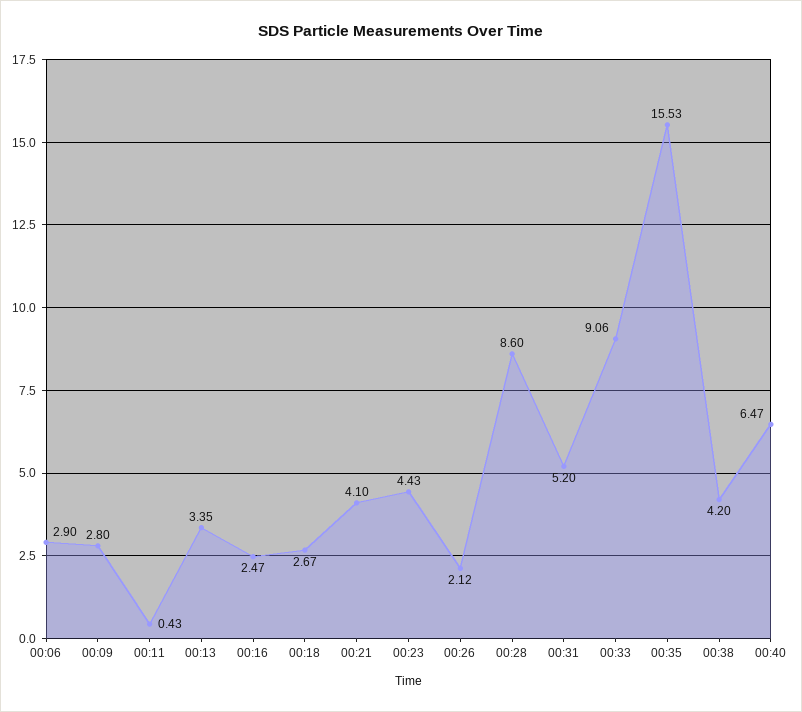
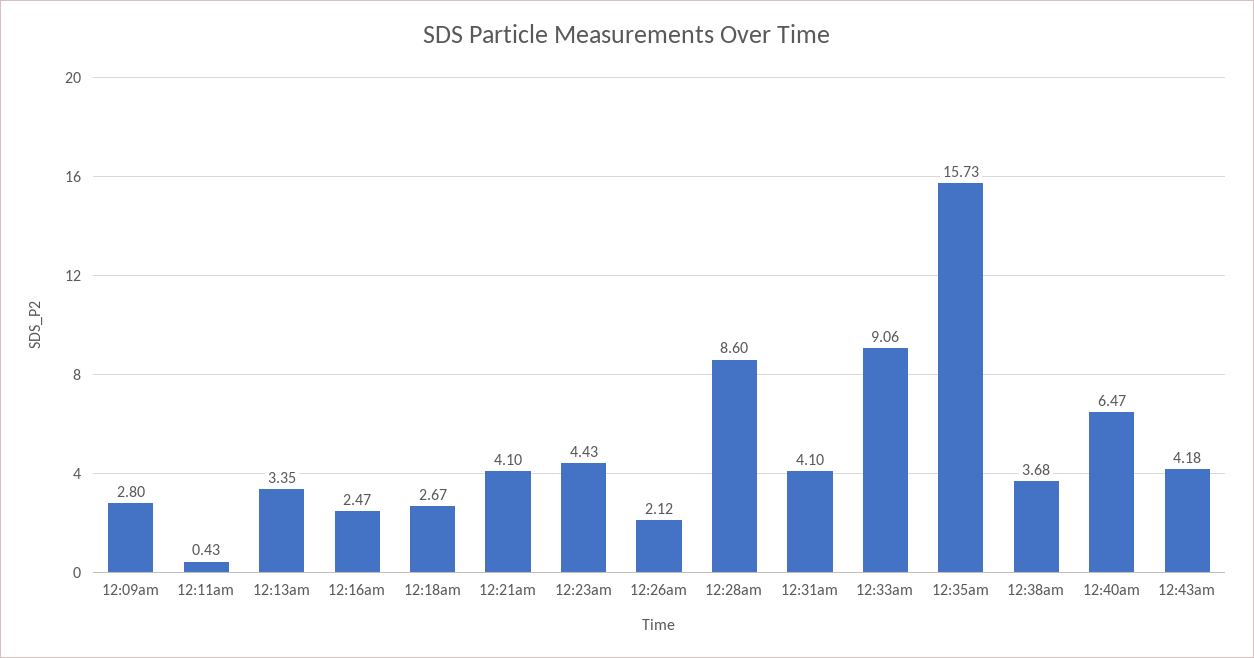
00:06: 2.9 -> none
00:31: 5.2 -> 4.1
00:35: 15.53 -> 15.73
00:38: 4.2 -> 3.68
12:43am: none -> 4.18

